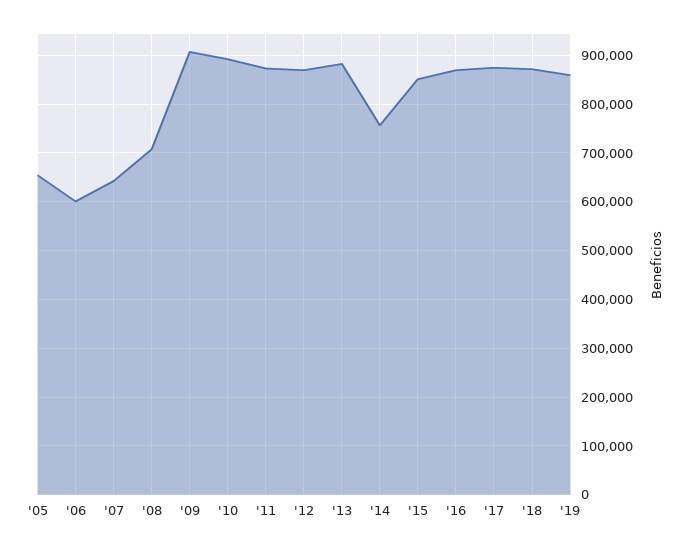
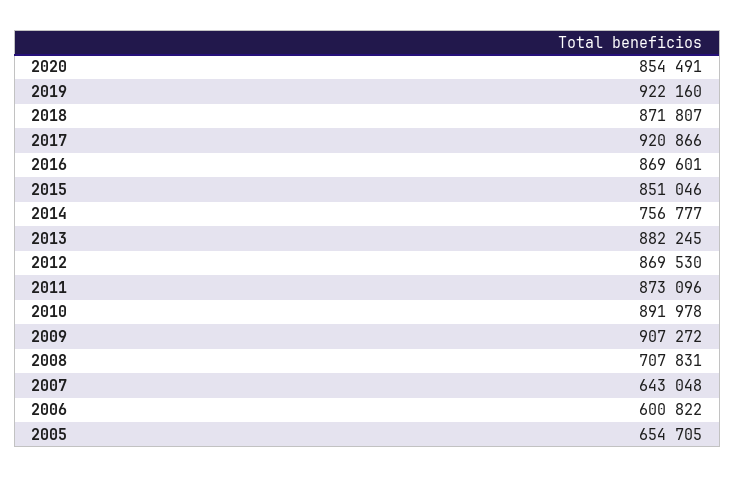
'17: 880000 -> 920866
'19: 860000 -> 922160
2020: none -> 854491

